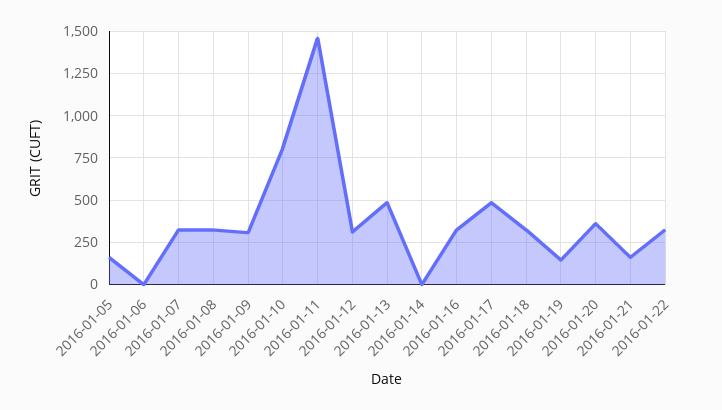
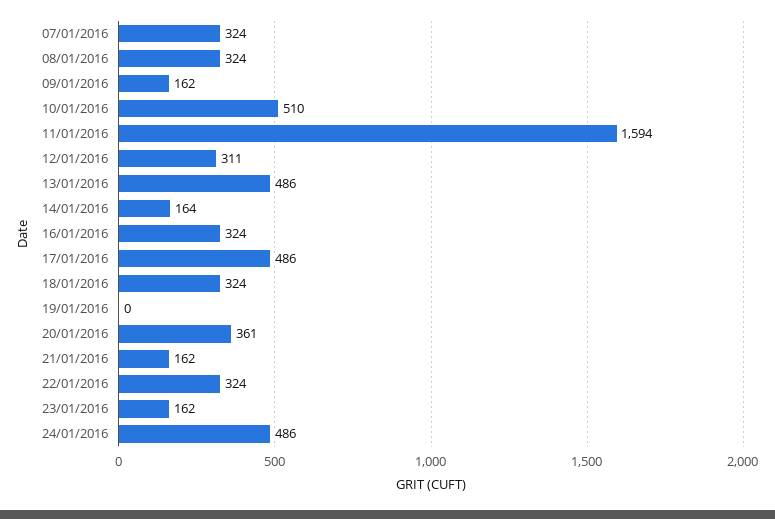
2016-01-05: 150 -> none
2016-01-06: 0 -> none
2016-01-09: 300 -> 162
2016-01-10: 800 -> 510
2016-01-11: 1450 -> 1594
2016-01-14: 0 -> 164
2016-01-19: 150 -> 0
23/01/2016: none -> 162
24/01/2016: none -> 486

